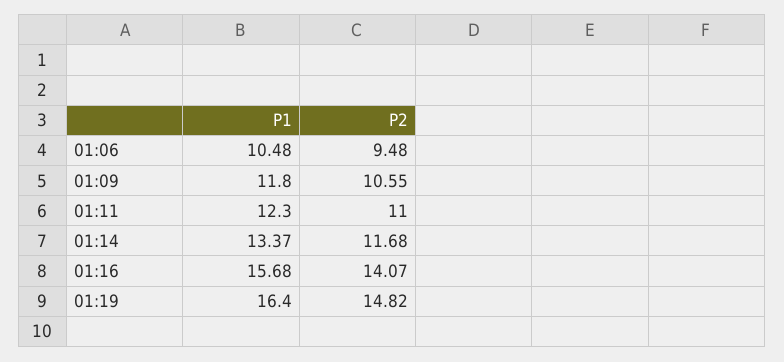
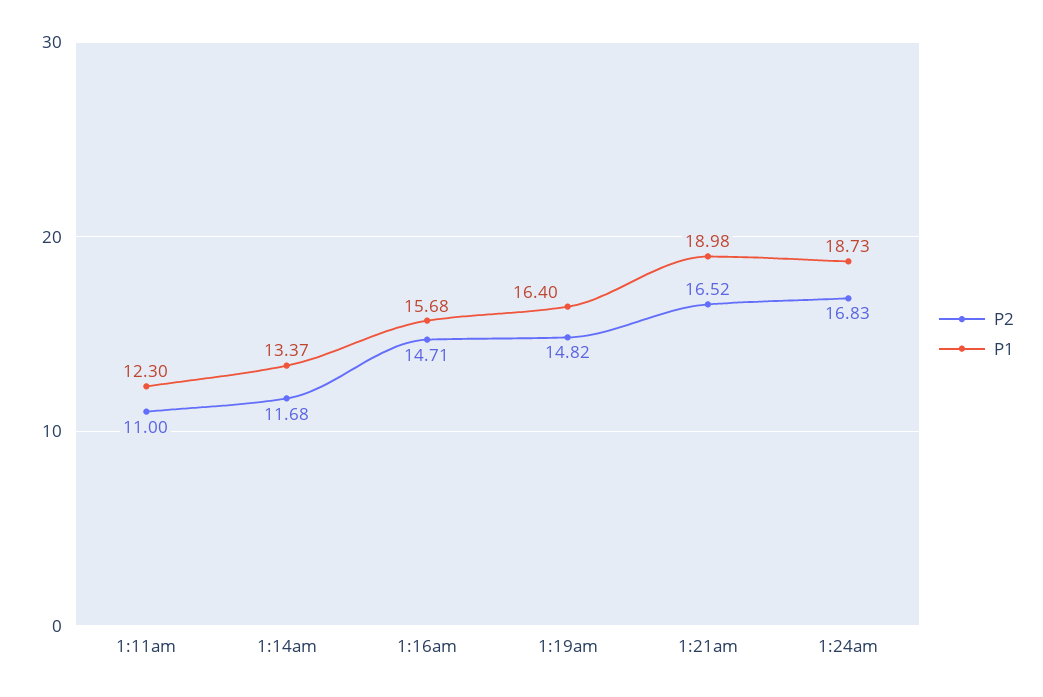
P1, 01:06: 10.48 -> none
P2, 01:06: 9.48 -> none
P1, 01:09: 11.8 -> none
P2, 01:09: 10.55 -> none
P2, 01:16: 14.07 -> 14.71
P2, 1:21am: none -> 16.52
P1, 1:21am: none -> 18.98
P2, 1:24am: none -> 16.83
P1, 1:24am: none -> 18.73

